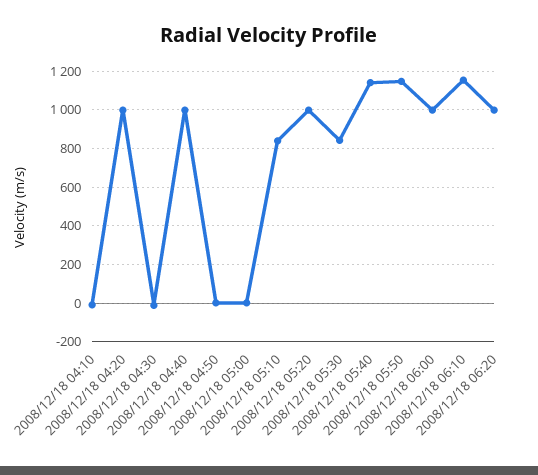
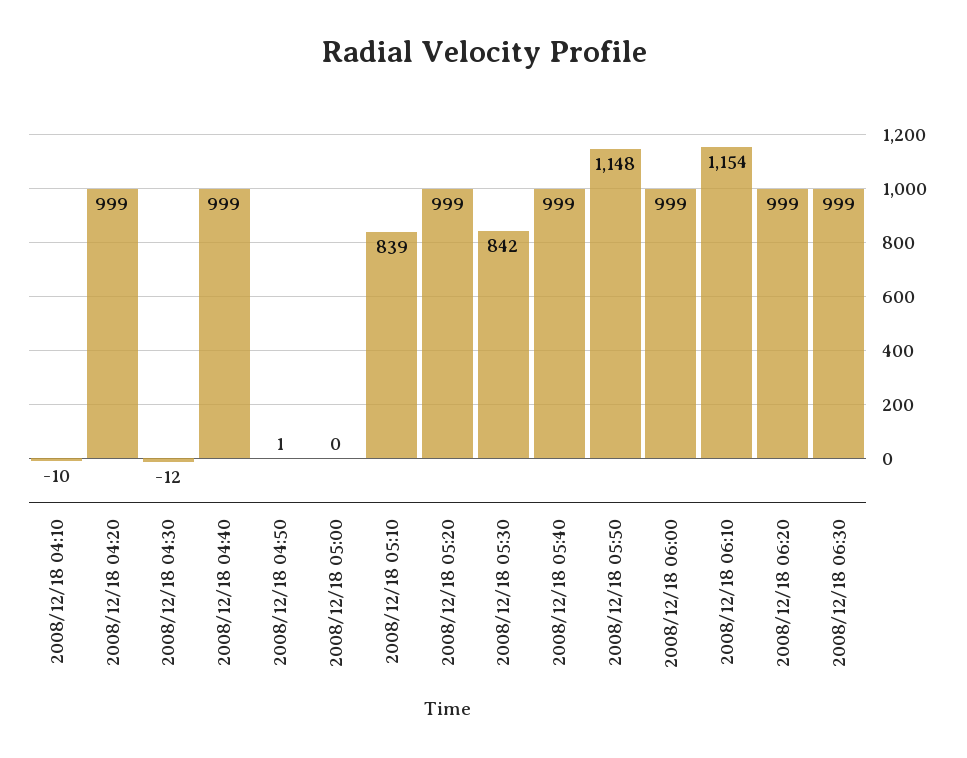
2008/12/18 05:40: 1150 -> 999
2008/12/18 06:30: none -> 999

